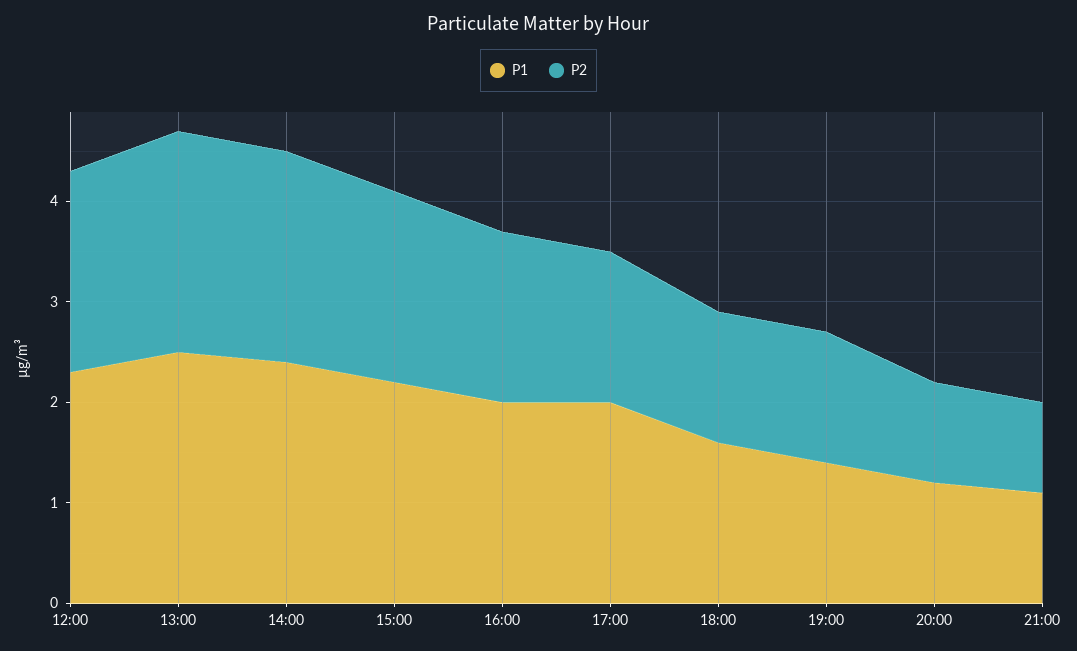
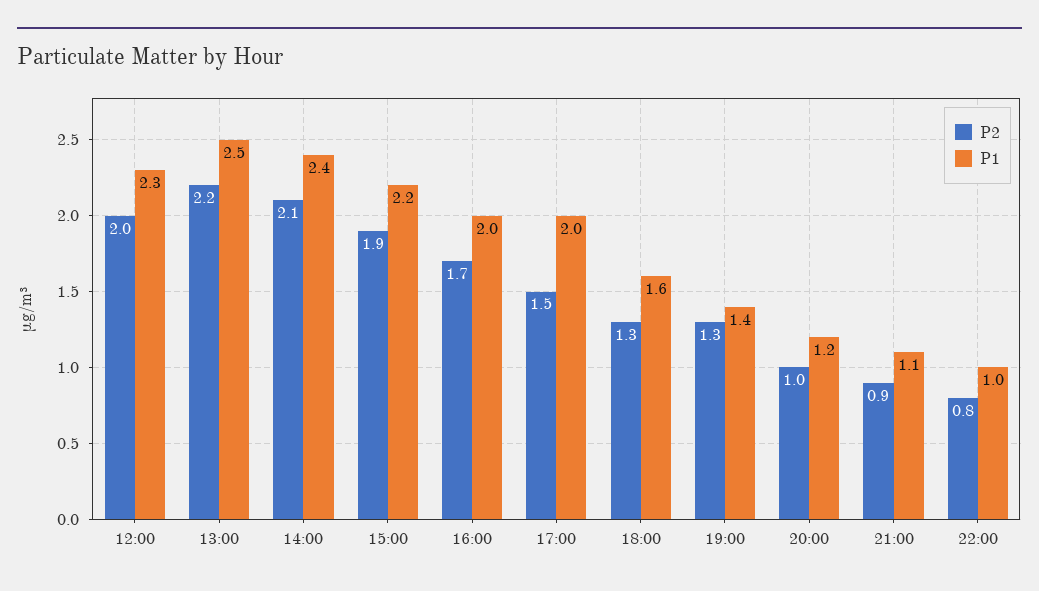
P2, 22:00: none -> 0.8
P1, 22:00: none -> 1

